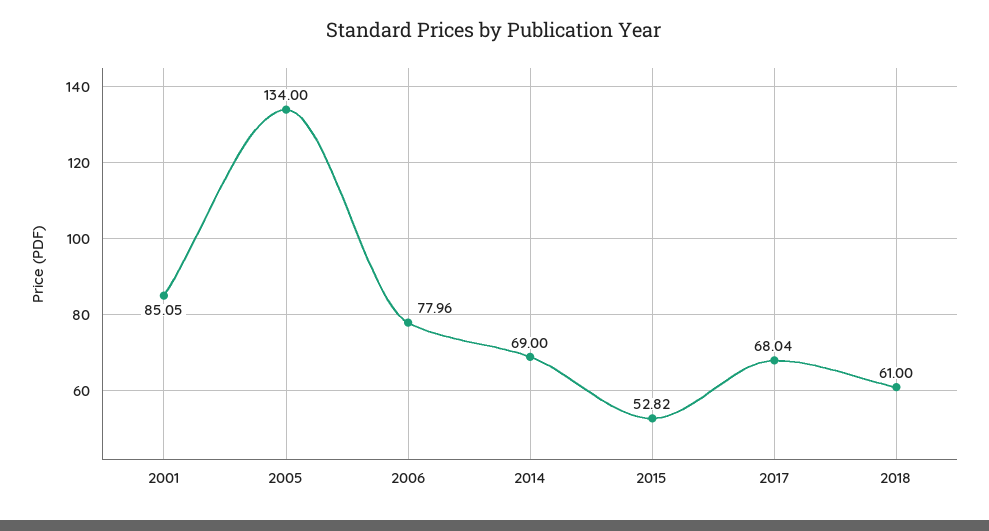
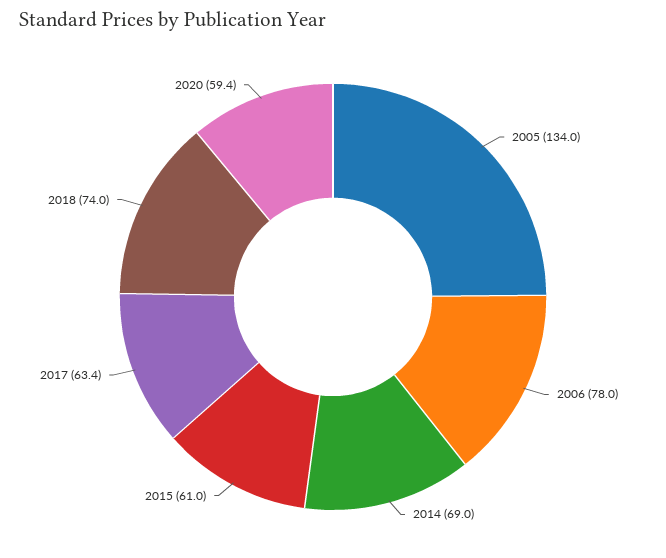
2001: 85.05 -> none
2015: 52.82 -> 61
2017: 68.04 -> 63.4
2018: 61 -> 74
2020: none -> 59.4

